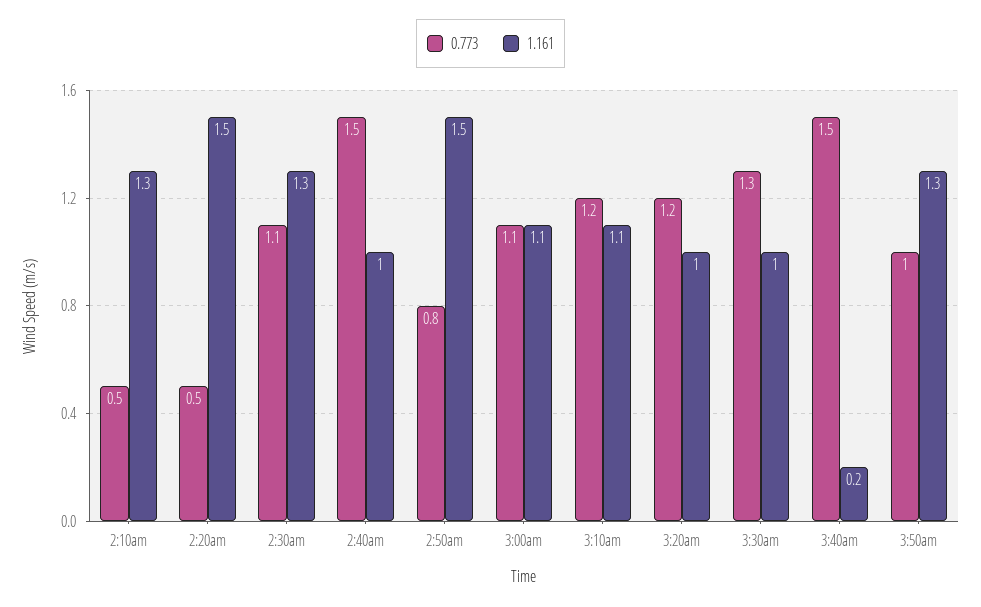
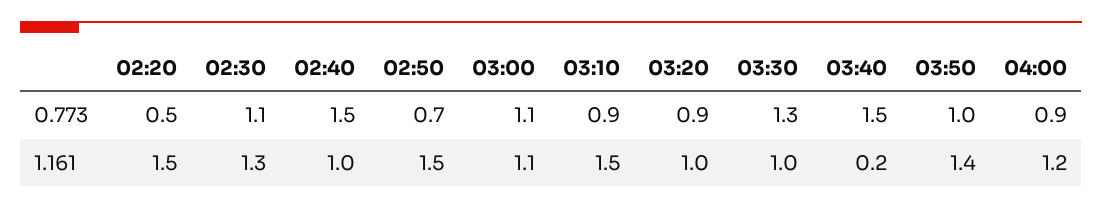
0.773, 2:10am: 0.5 -> none
1.161, 2:10am: 1.3 -> none
0.773, 2:50am: 0.8 -> 0.7
0.773, 3:10am: 1.2 -> 0.9
1.161, 3:10am: 1.1 -> 1.5
0.773, 3:20am: 1.2 -> 0.9
1.161, 3:50am: 1.3 -> 1.4
0.773, 04:00: none -> 0.9
1.161, 04:00: none -> 1.2

